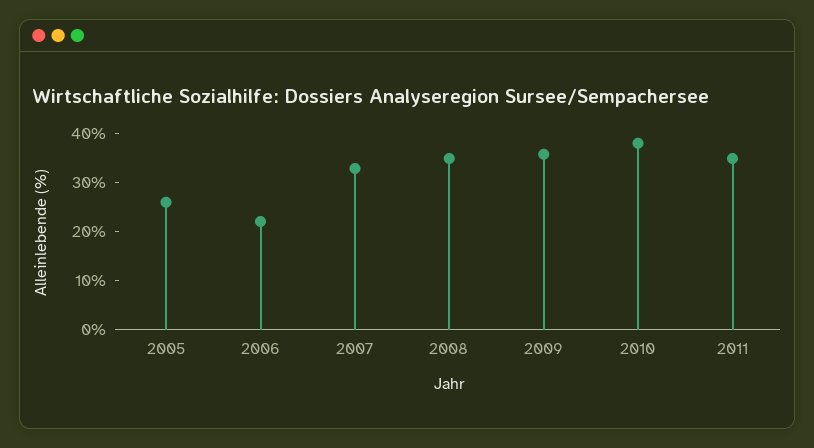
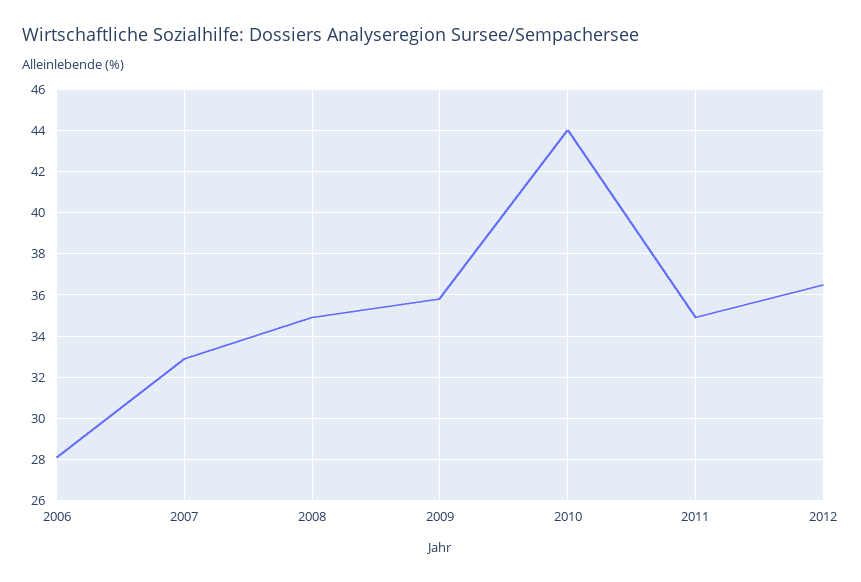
2005: 26 -> none
2006: 22 -> 28
2010: 38 -> 44
2012: none -> 36.5

